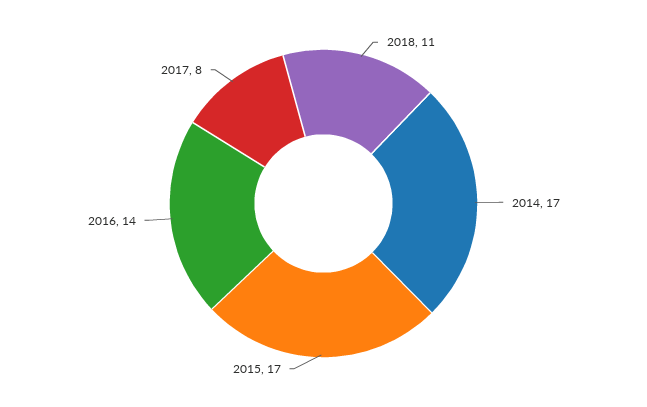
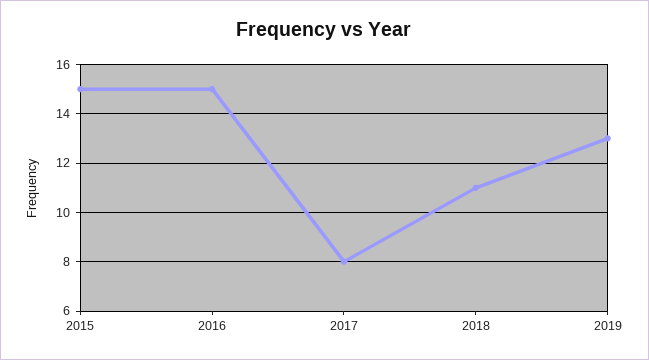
2014: 17 -> none
2015: 17 -> 15
2016: 14 -> 15
2019: none -> 13

